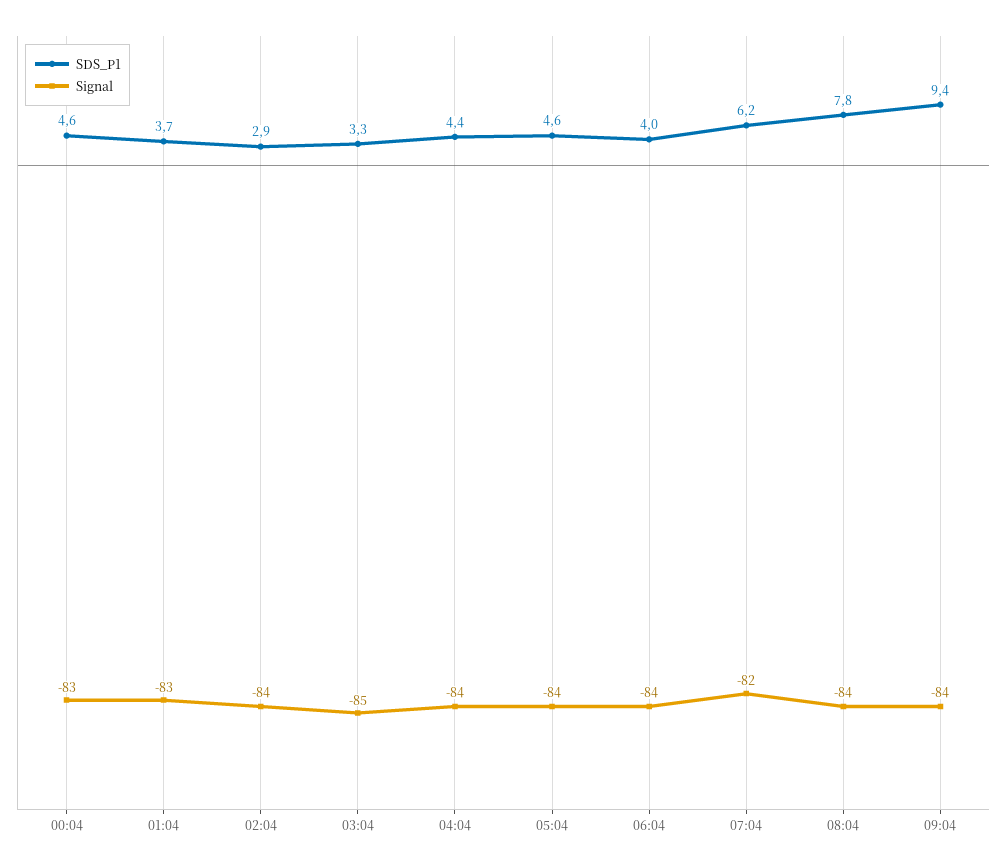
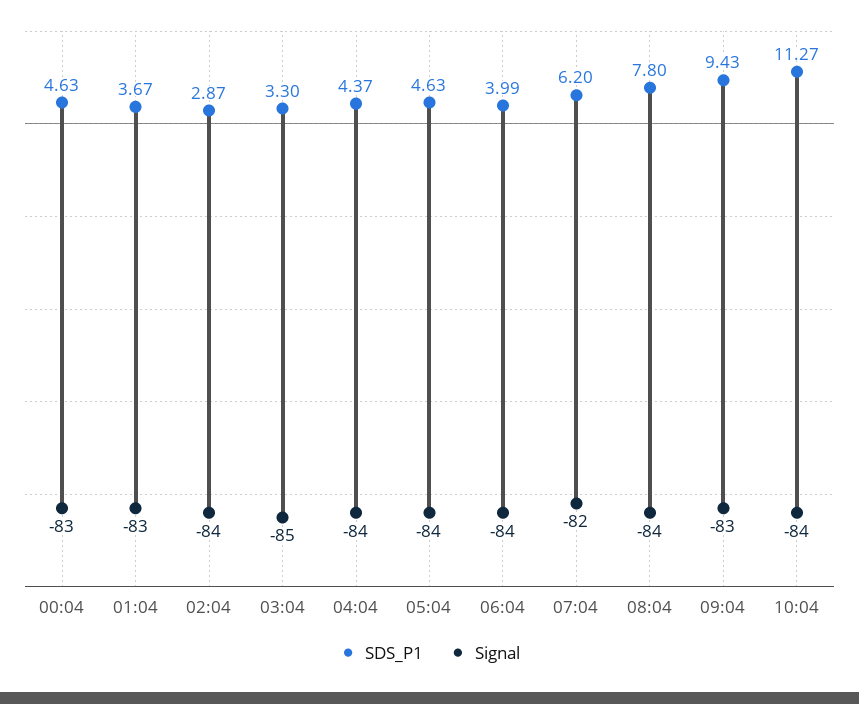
Signal, 09:04: -84 -> -83
SDS_P1, 10:04: none -> 11.27
Signal, 10:04: none -> -84

